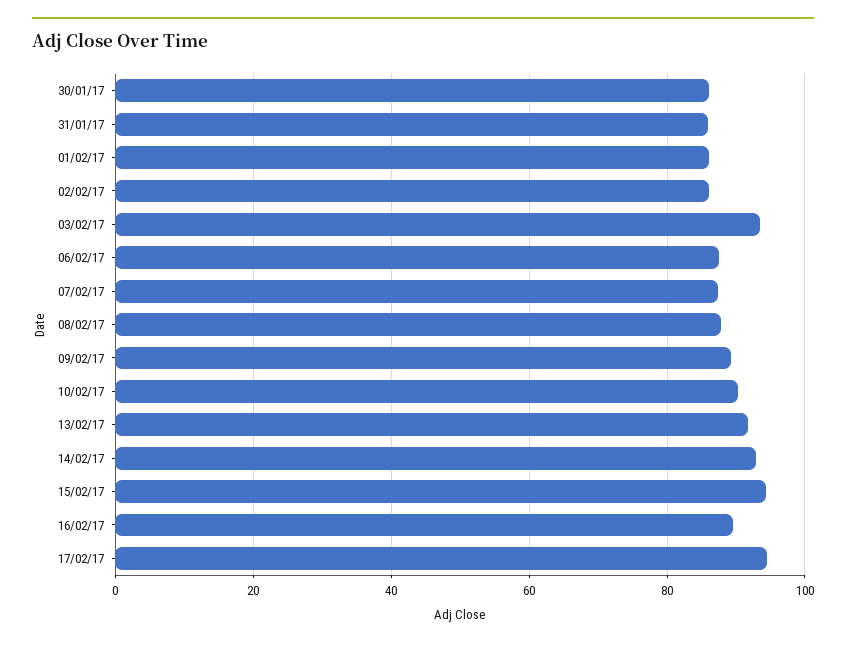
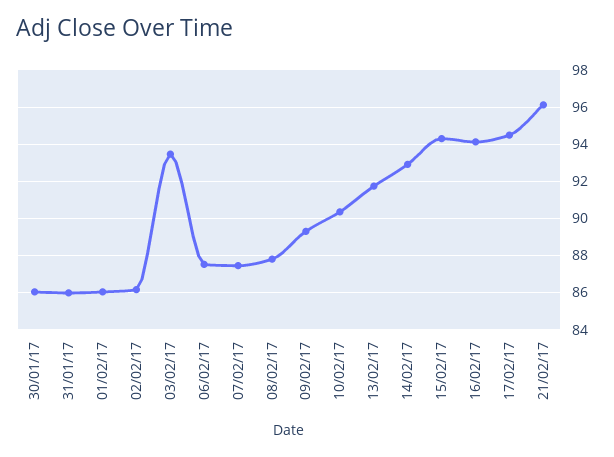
16/02/17: 90 -> 94
21/02/17: none -> 96

